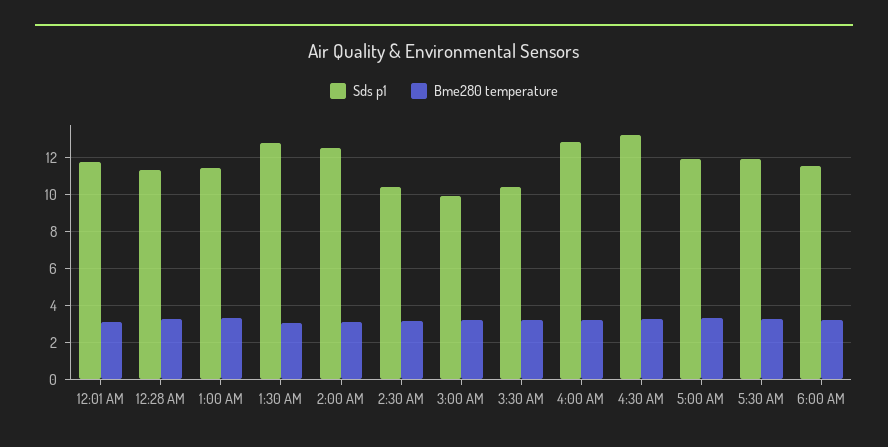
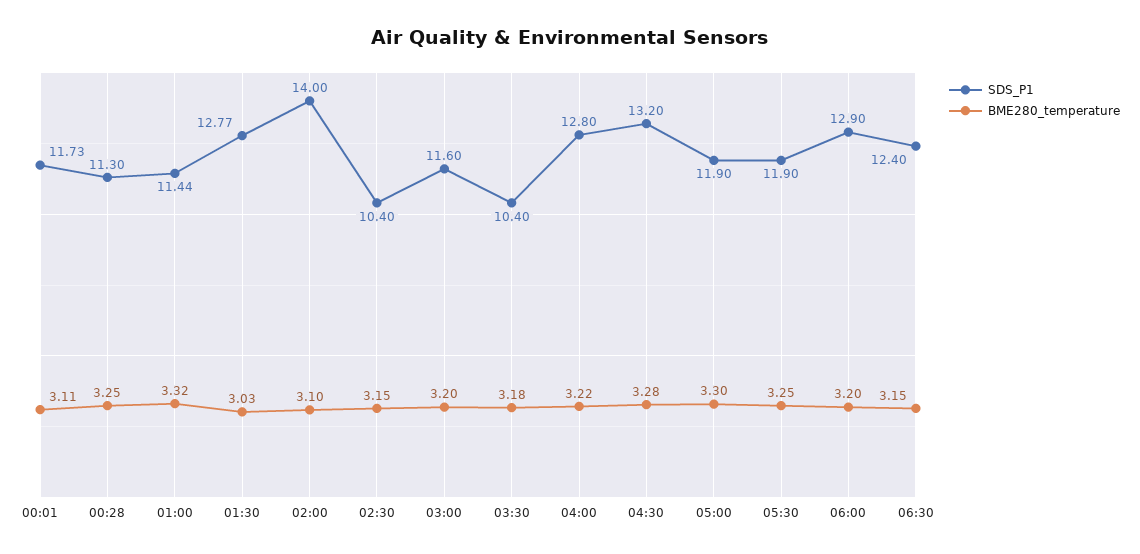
Sds p1, 2:00 AM: 12.5 -> 14
Sds p1, 3:00 AM: 10 -> 11.6
Sds p1, 6:00 AM: 11.5 -> 12.9
Sds p1, 06:30: none -> 12.4
Bme280 temperature, 06:30: none -> 3.15

